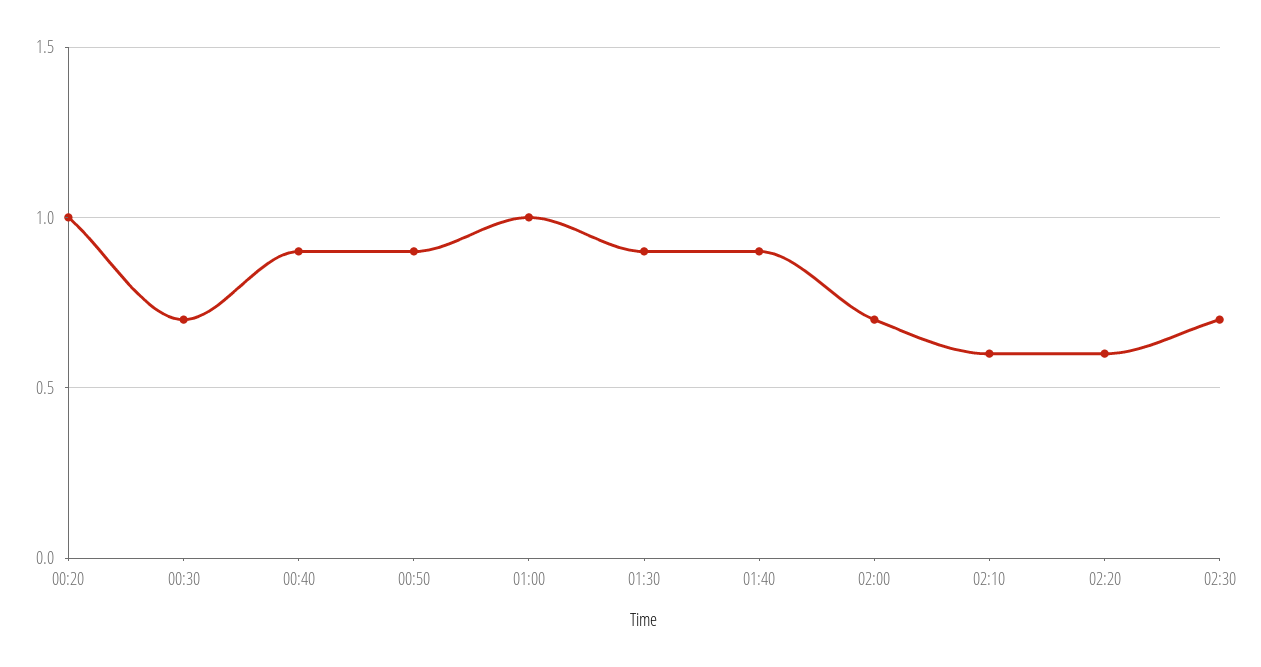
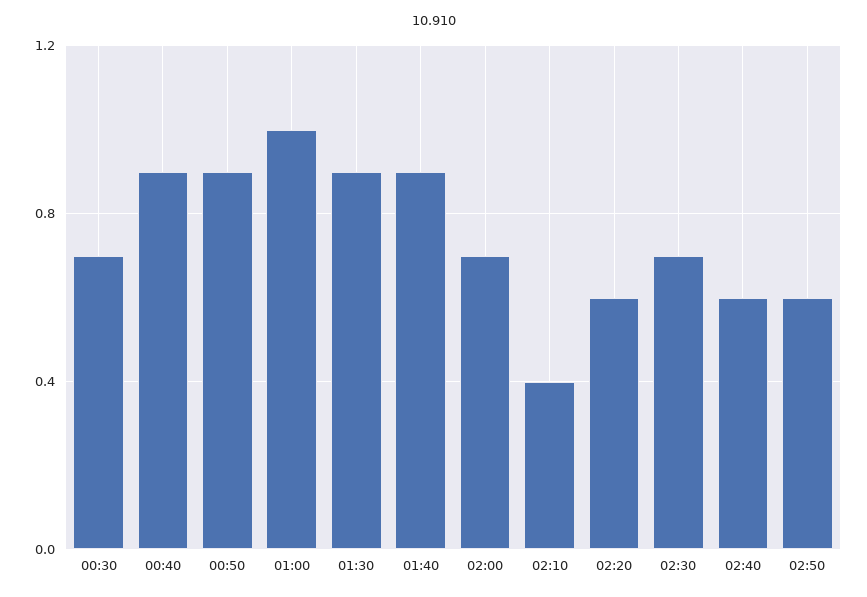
00:20: 1 -> none
02:10: 0.6 -> 0.4
02:40: none -> 0.6
02:50: none -> 0.6

